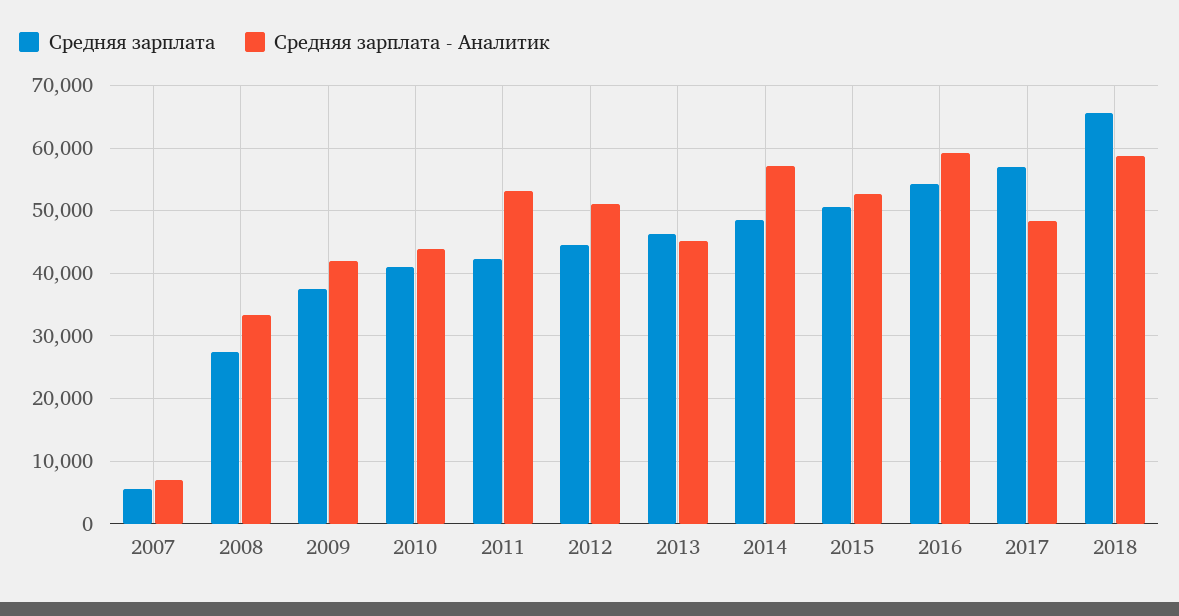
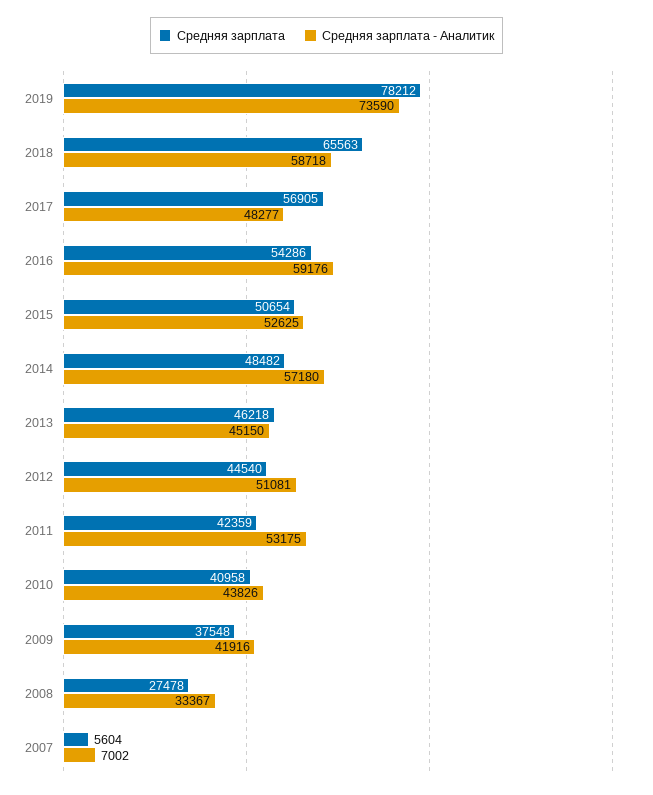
Средняя зарплата, 2019: none -> 78212
Средняя зарплата - Аналитик, 2019: none -> 73590

